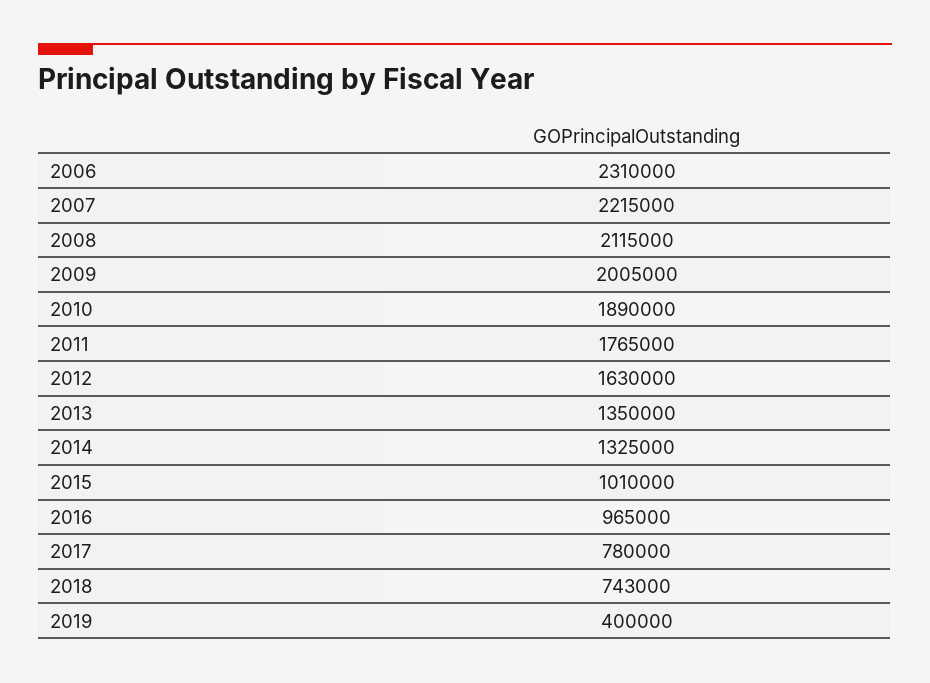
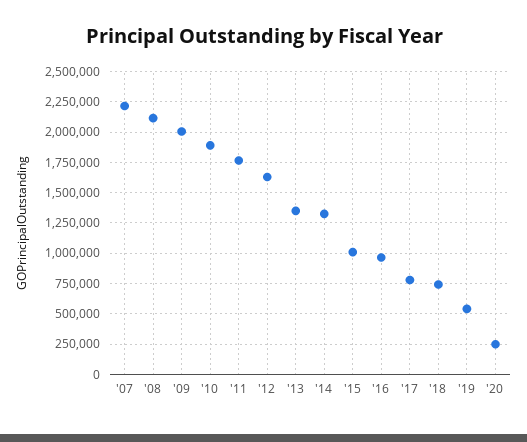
2006: 2310000 -> none
2019: 400000 -> 550000
'20: none -> 250000

